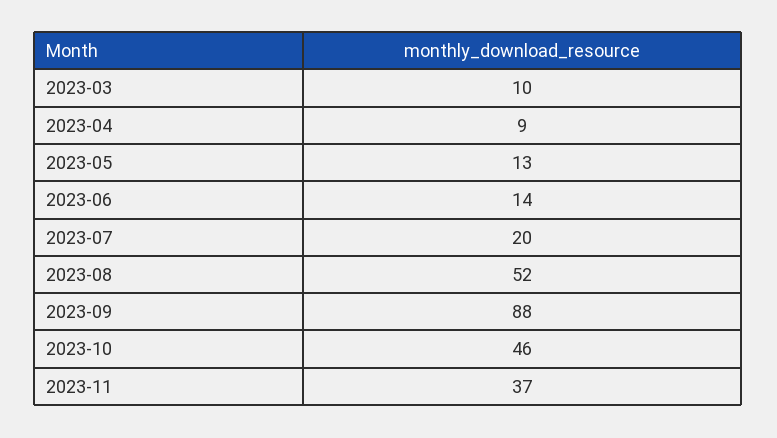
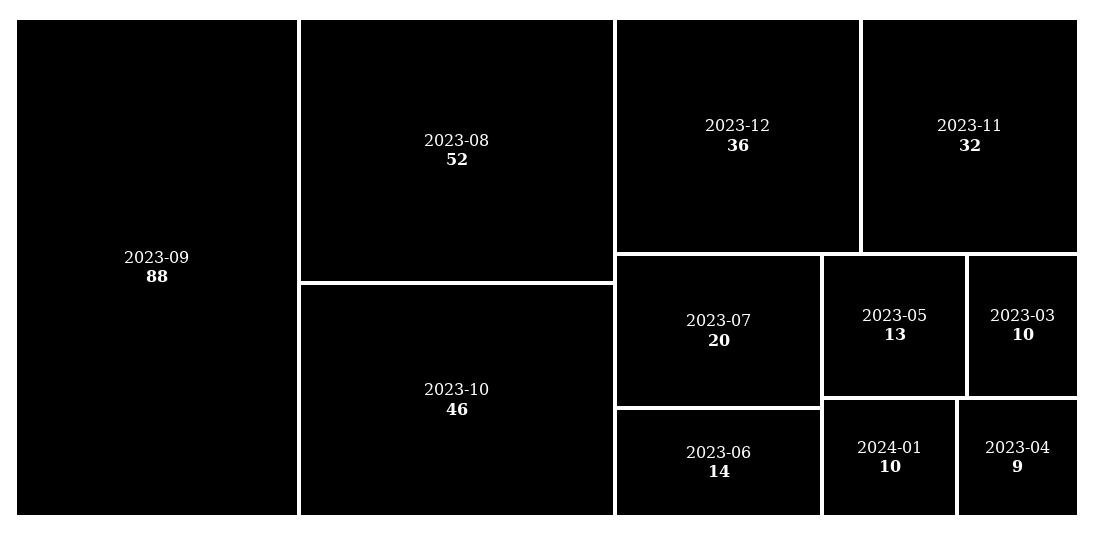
2023-11: 37 -> 32
2023-12: none -> 36
2024-01: none -> 10

